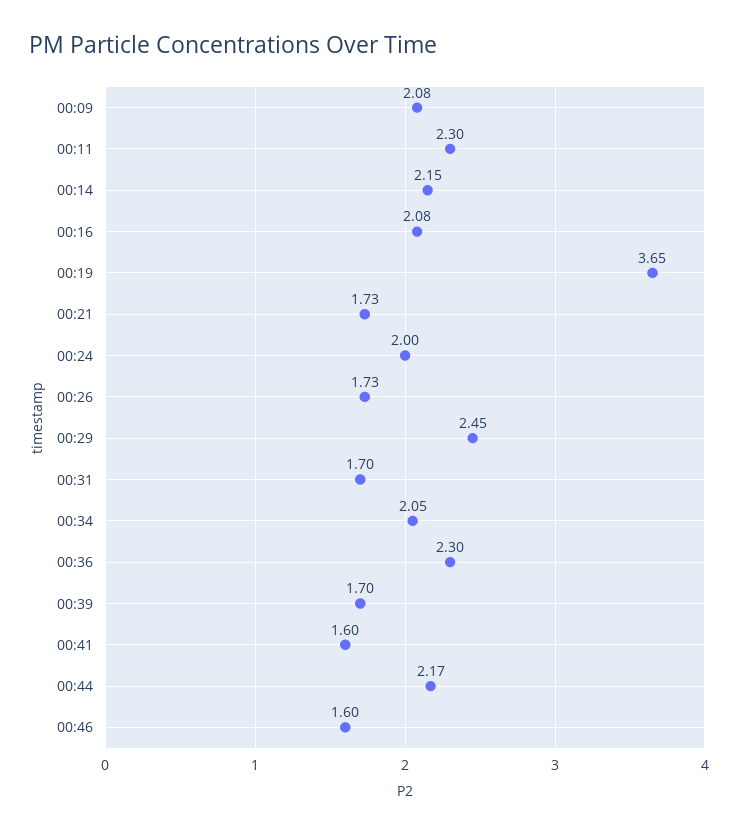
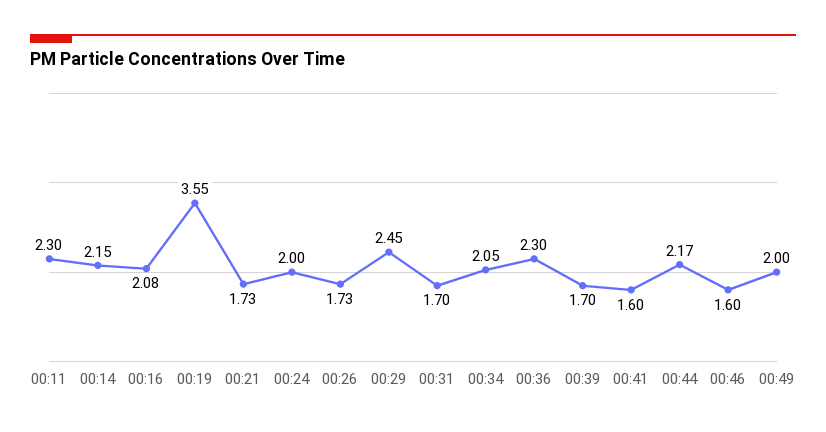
00:09: 2.08 -> none
00:19: 3.65 -> 3.55
00:49: none -> 2

